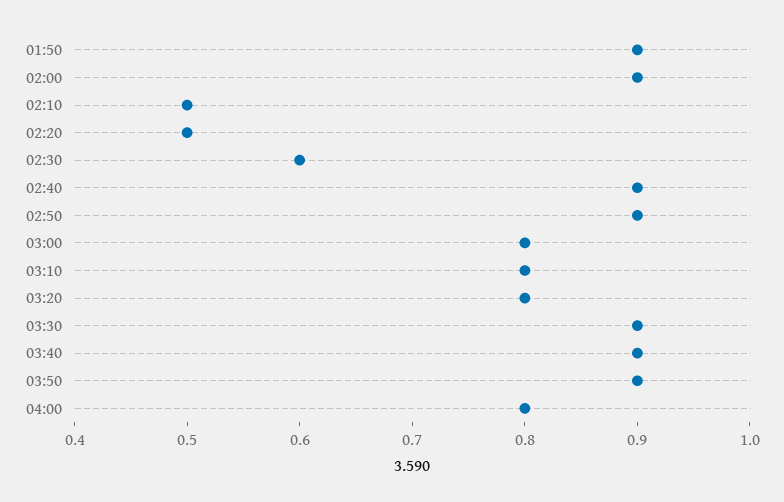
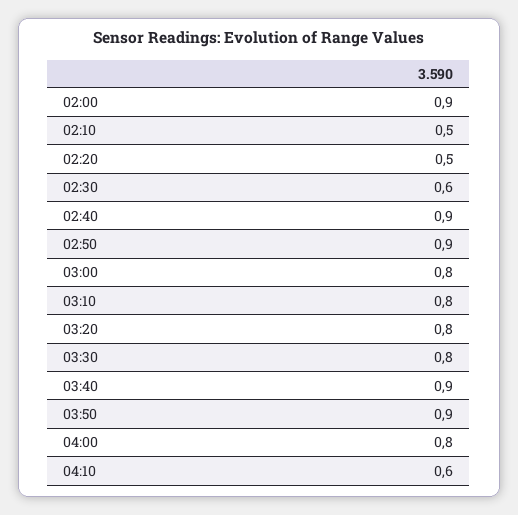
01:50: 0.9 -> none
03:30: 0.9 -> 0.8
04:10: none -> 0.6

